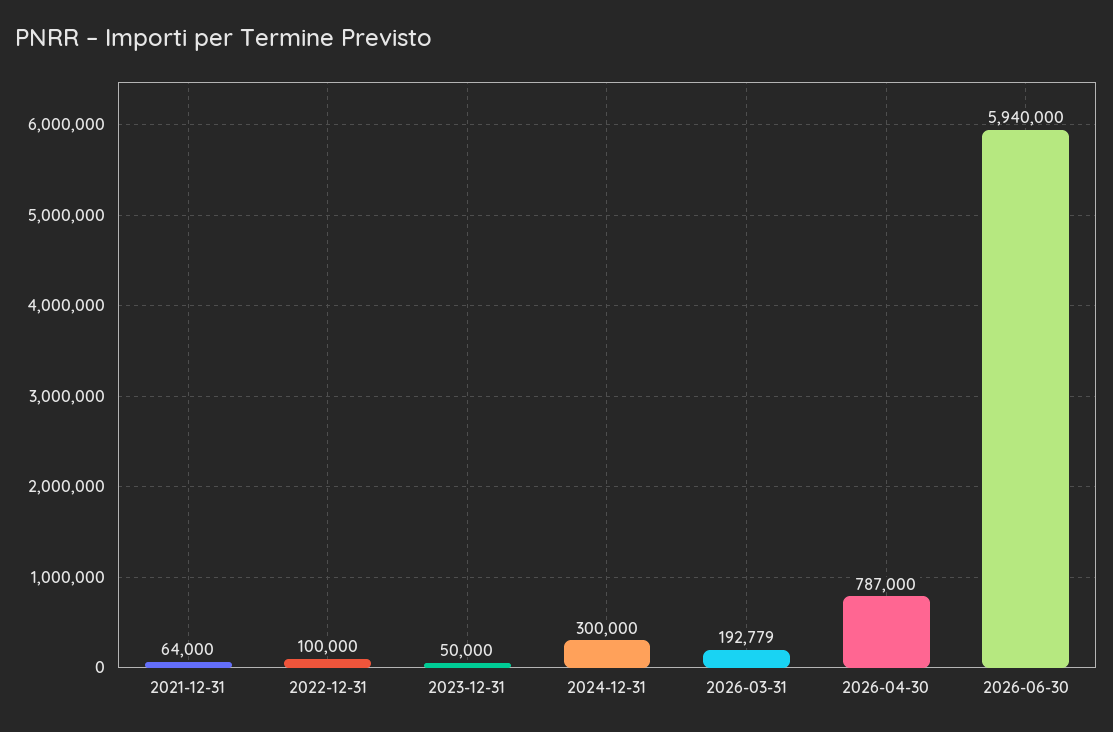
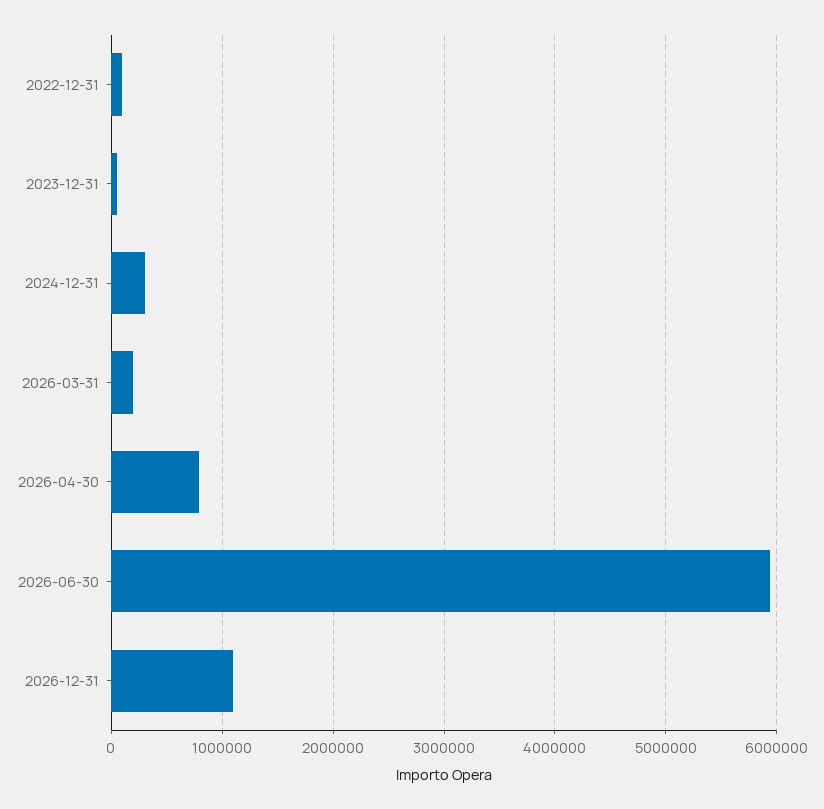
2021-12-31: 64000 -> none
2026-12-31: none -> 1100000

